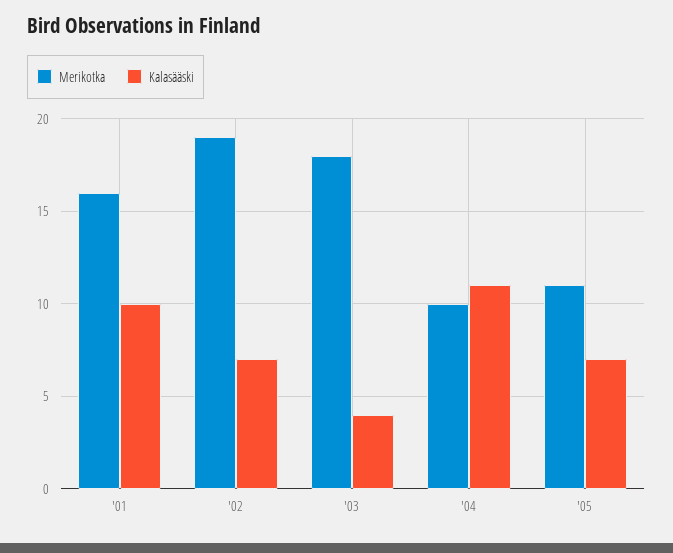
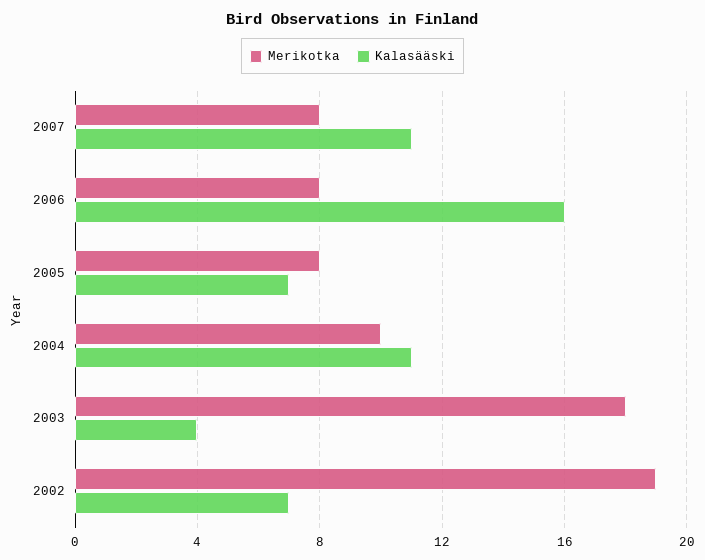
Merikotka, '01: 16 -> none
Kalasääski, '01: 10 -> none
Merikotka, '05: 11 -> 8
Merikotka, 2007: none -> 8
Kalasääski, 2007: none -> 11
Merikotka, 2006: none -> 8
Kalasääski, 2006: none -> 16

